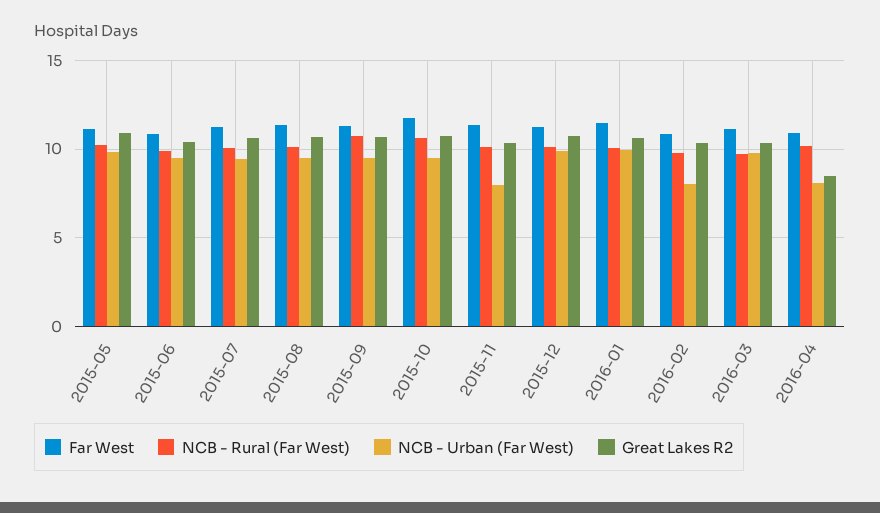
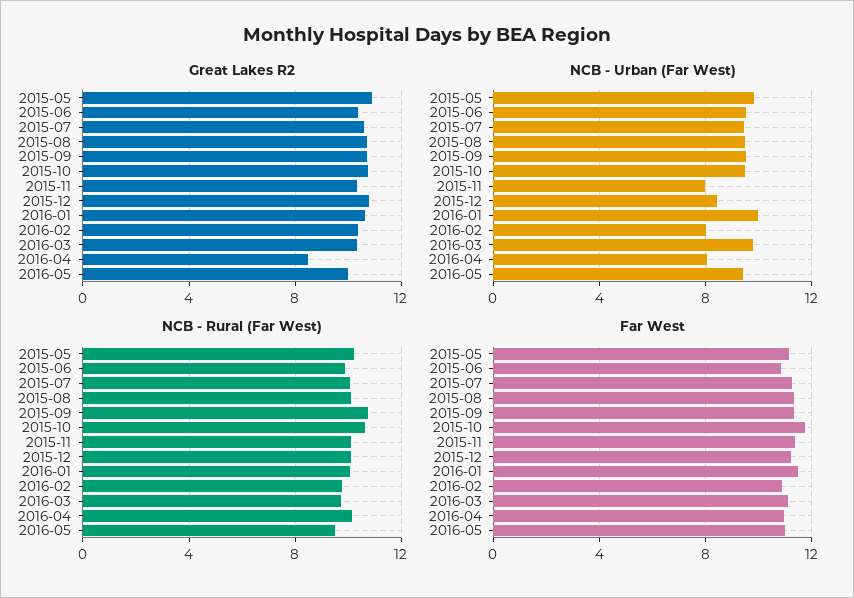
NCB - Urban (Far West), 2015-12: 10 -> 8.5
Great Lakes R2, 2016-05: none -> 10
NCB - Urban (Far West), 2016-05: none -> 9.5
NCB - Rural (Far West), 2016-05: none -> 9.5
Far West, 2016-05: none -> 11

